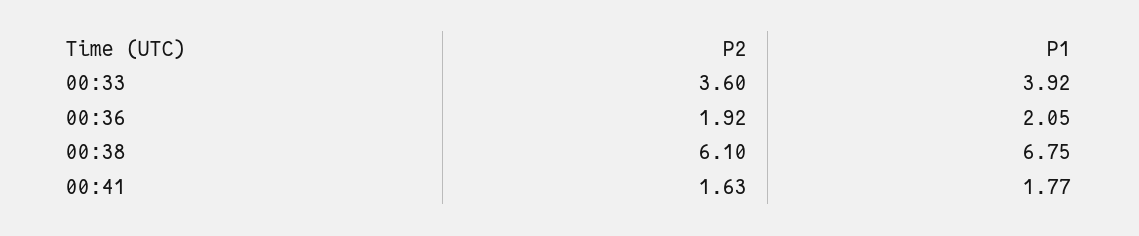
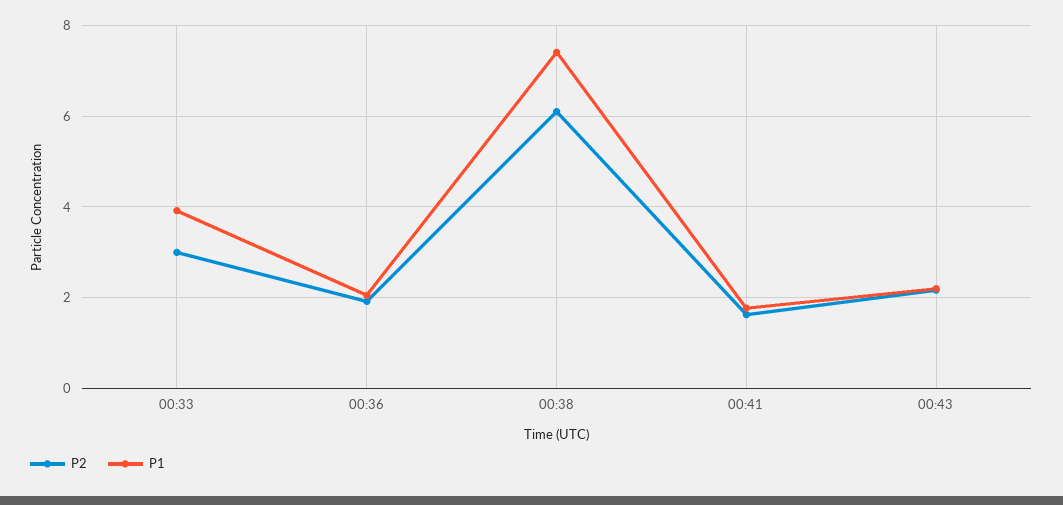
P2, 00:33: 3.6 -> 3
P1, 00:38: 6.75 -> 7.4
P2, 00:43: none -> 2.2
P1, 00:43: none -> 2.2

